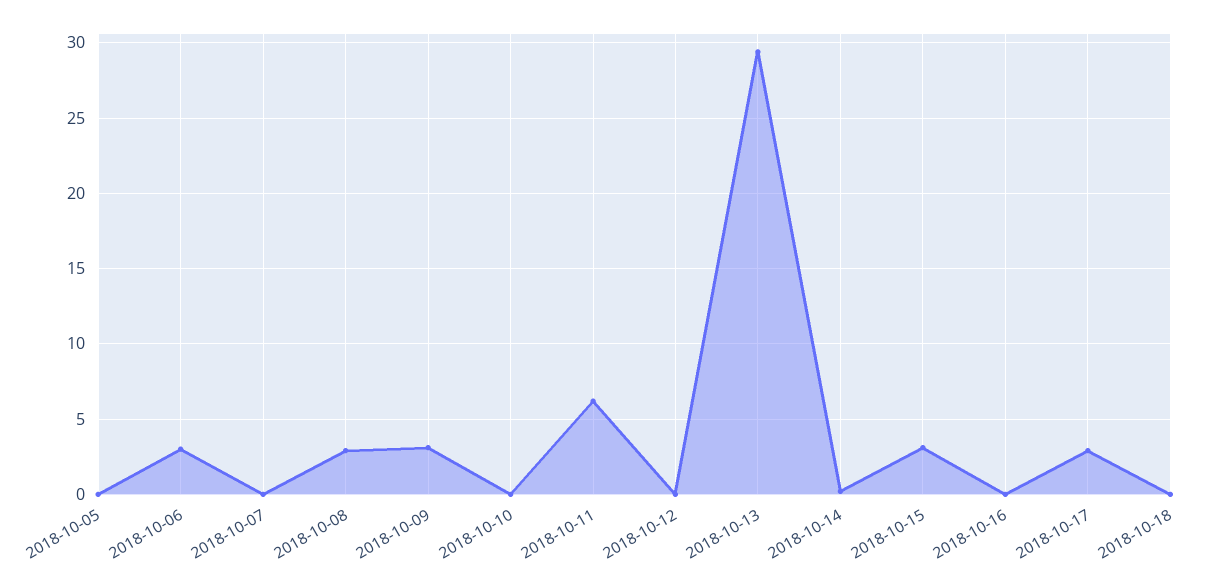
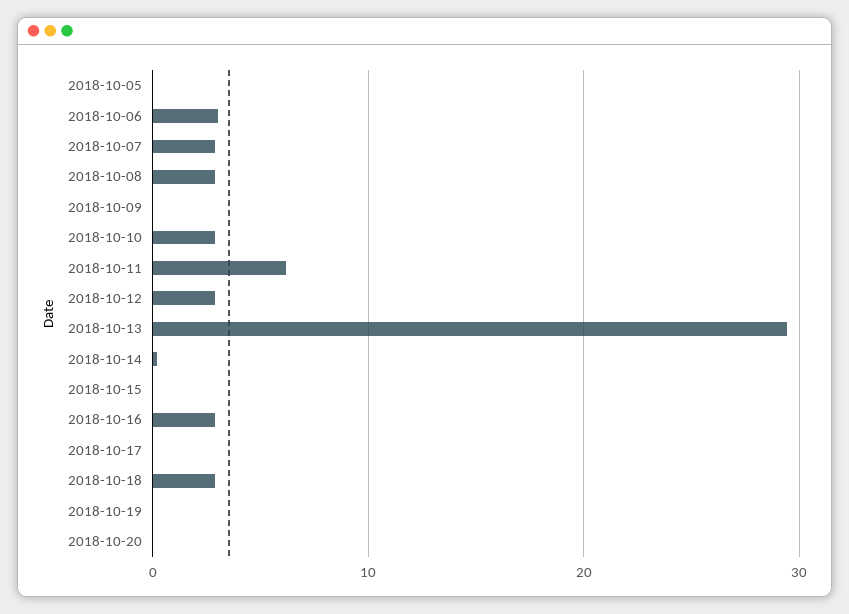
2018-10-07: 0 -> 3
2018-10-09: 3 -> 0
2018-10-10: 0 -> 3
2018-10-12: 0 -> 3
2018-10-15: 3 -> 0
2018-10-16: 0 -> 3
2018-10-17: 3 -> 0
2018-10-18: 0 -> 3
2018-10-19: none -> 0
2018-10-20: none -> 0

